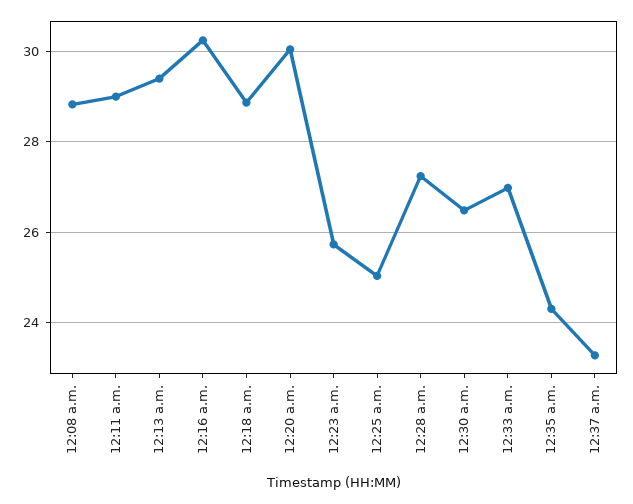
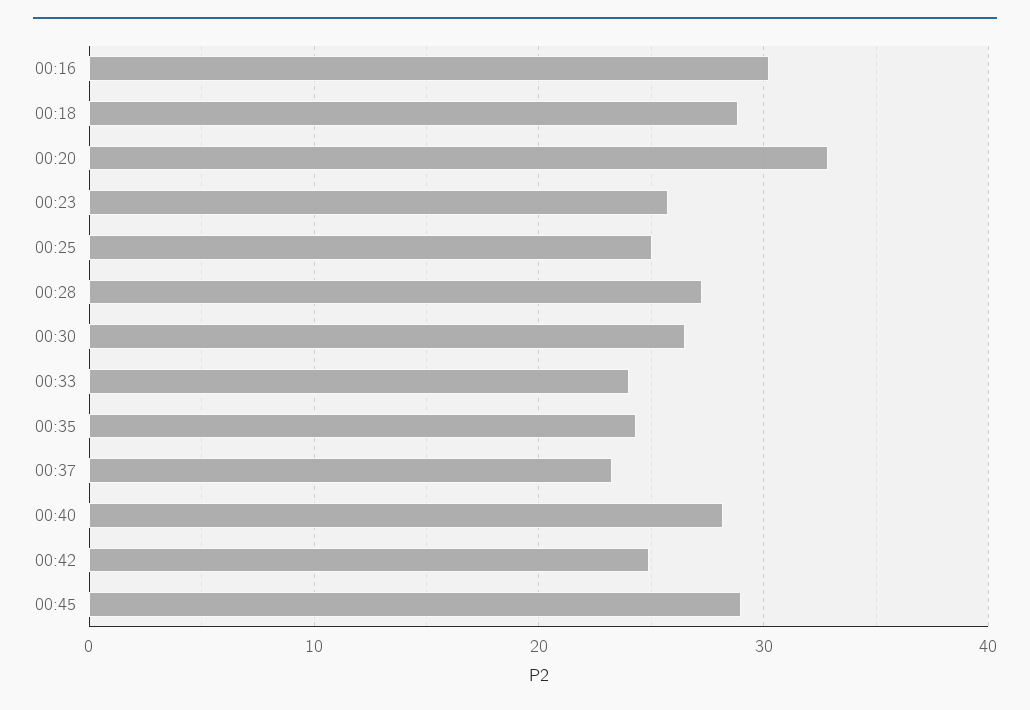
12:08 a.m.: 28.8 -> none
12:11 a.m.: 29 -> none
12:13 a.m.: 29.4 -> none
12:20 a.m.: 30 -> 33
12:33 a.m.: 27 -> 24
00:40: none -> 28
00:42: none -> 25
00:45: none -> 29

